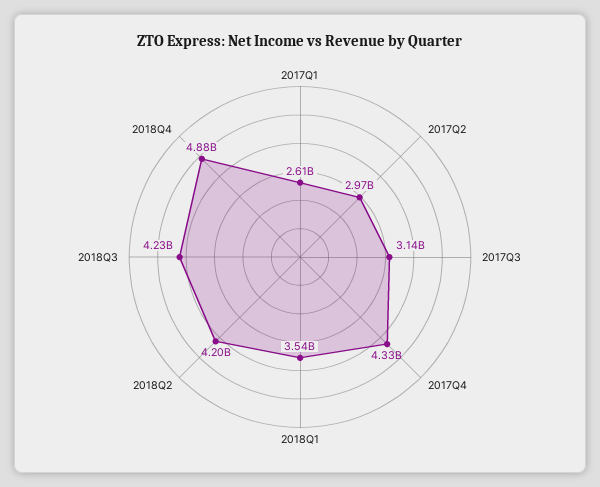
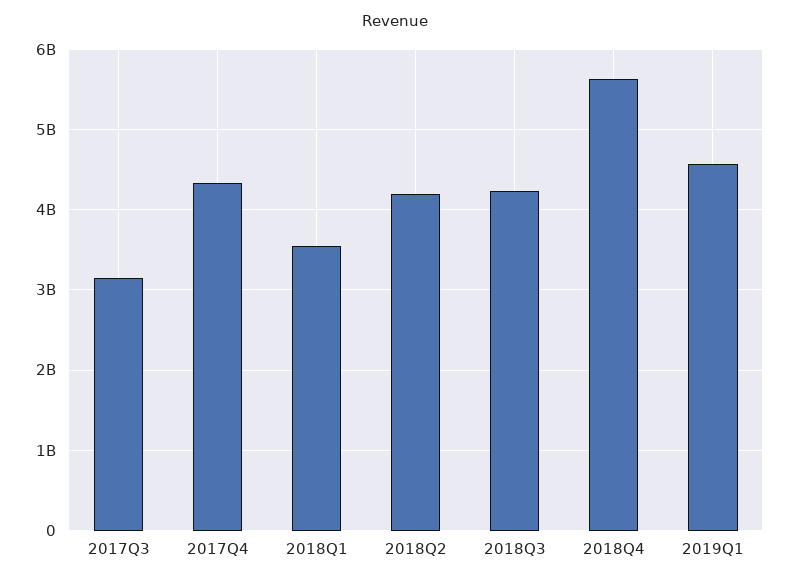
2017Q1: 2610000000 -> none
2017Q2: 2970000000 -> none
2018Q4: 4880000000 -> 5600000000
2019Q1: none -> 4600000000

